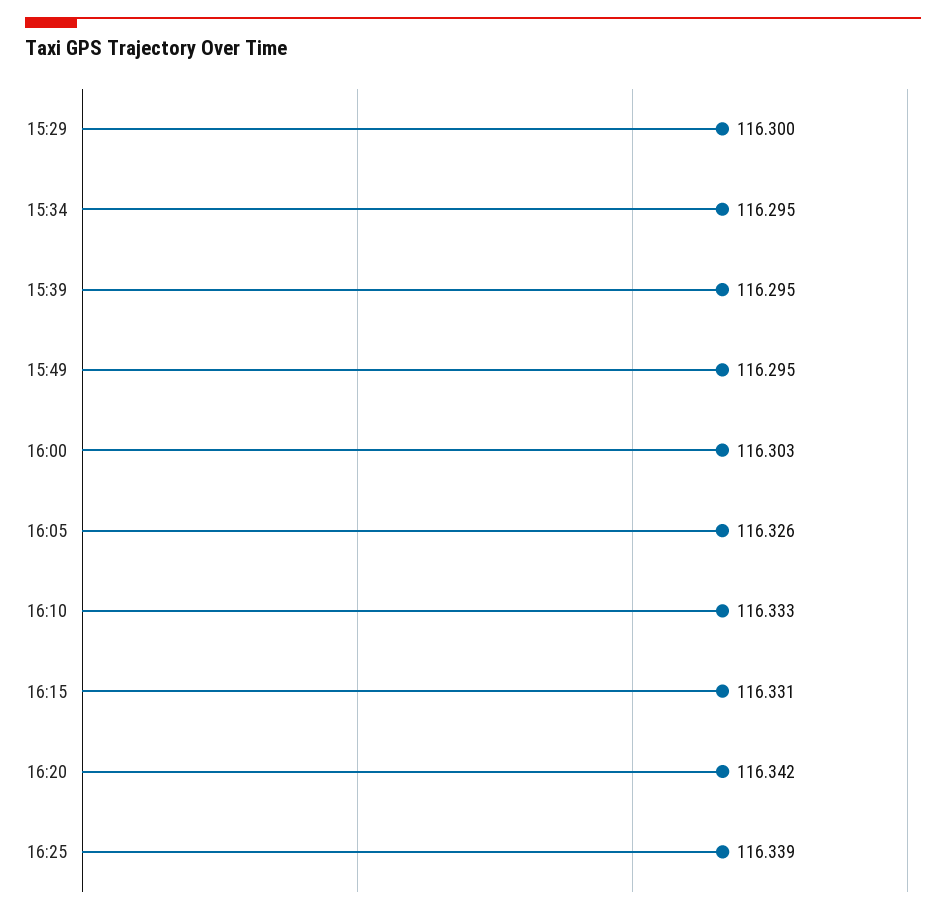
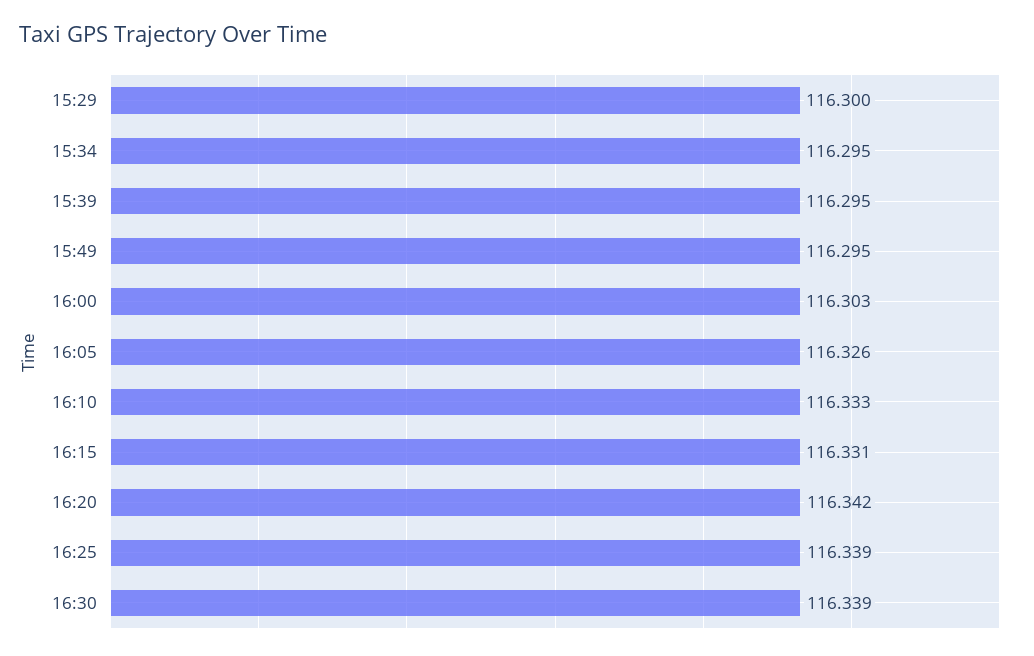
16:30: none -> 116.339

